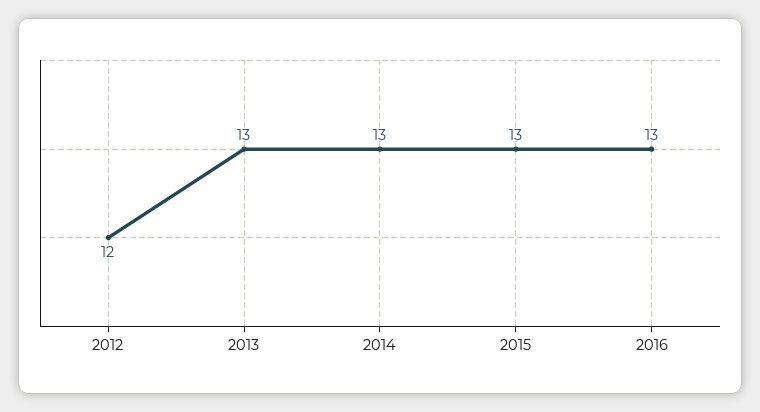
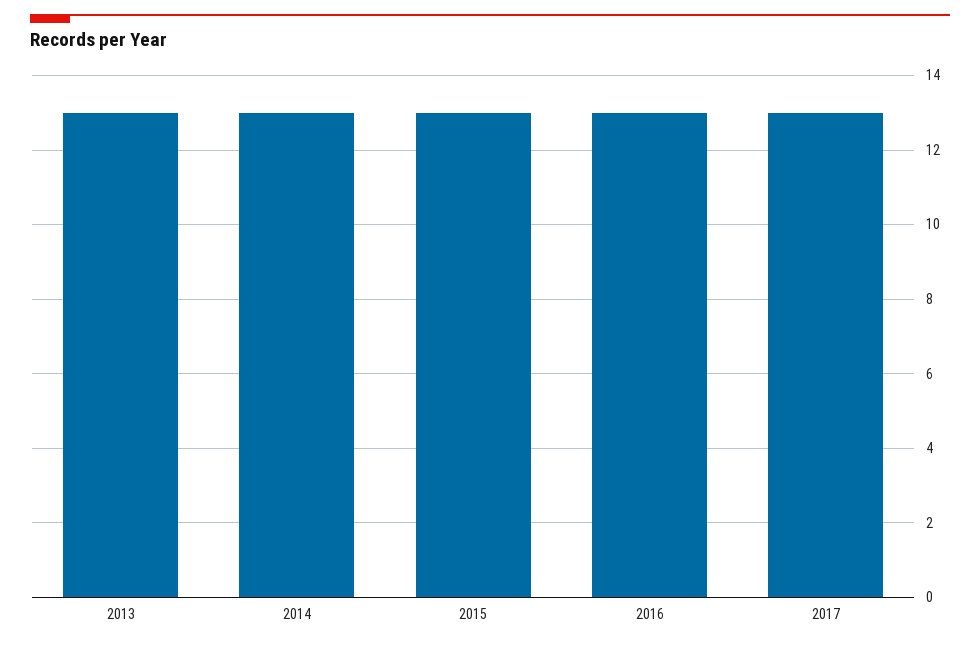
2012: 12 -> none
2017: none -> 13

